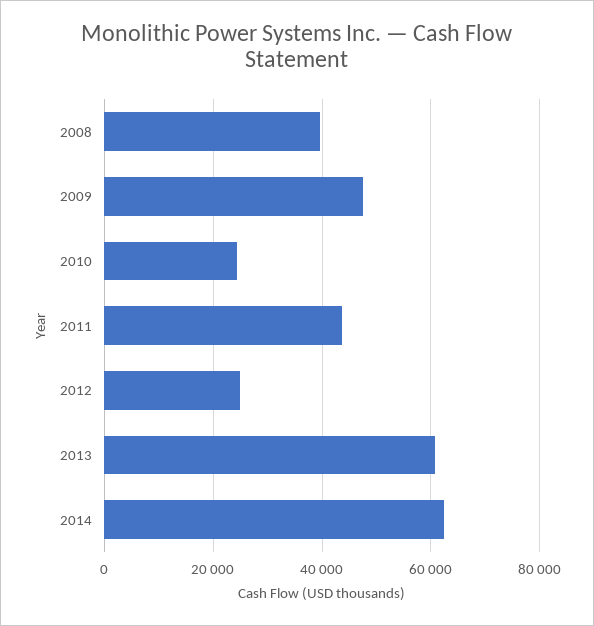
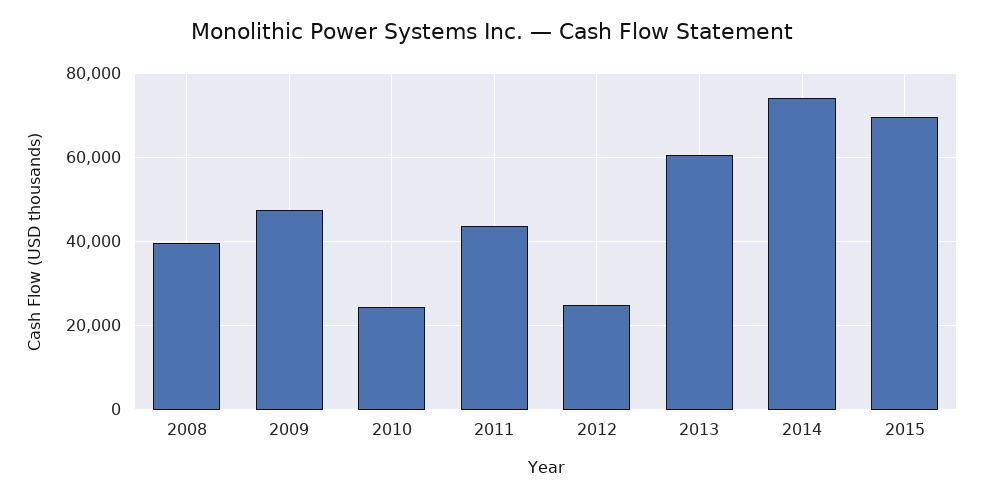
2014: 62000 -> 74000
2015: none -> 70000

